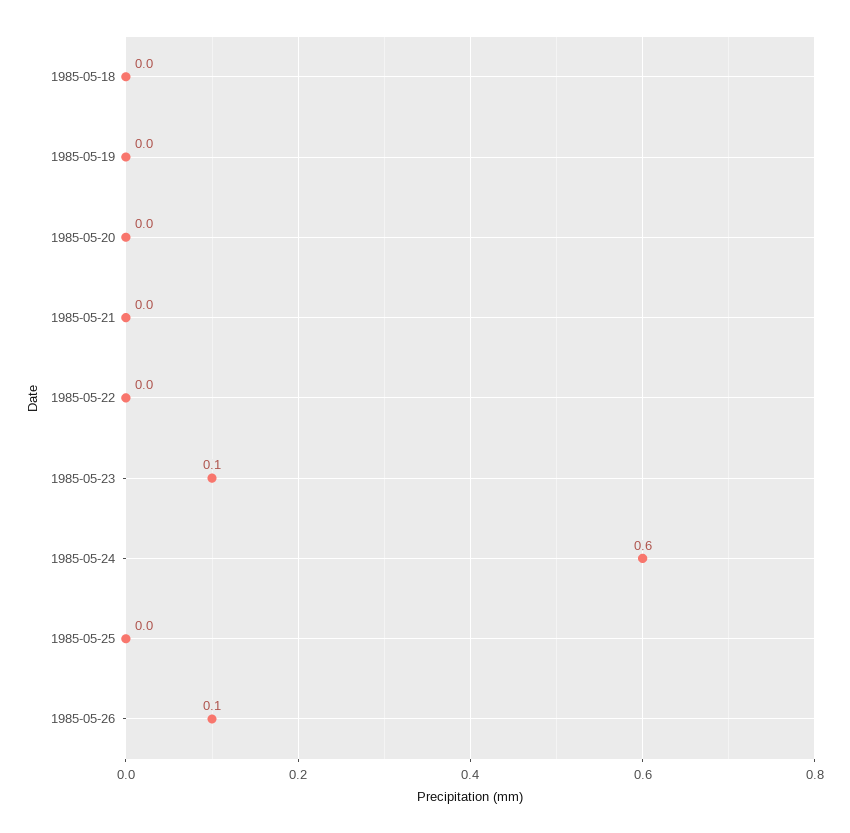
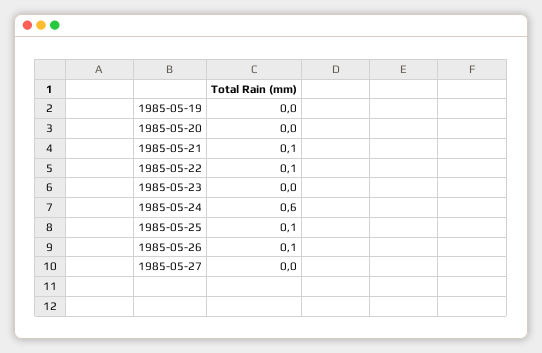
1985-05-18: 0 -> none
1985-05-21: 0 -> 0.1
1985-05-22: 0 -> 0.1
1985-05-23: 0.1 -> 0
1985-05-25: 0 -> 0.1
1985-05-27: none -> 0

